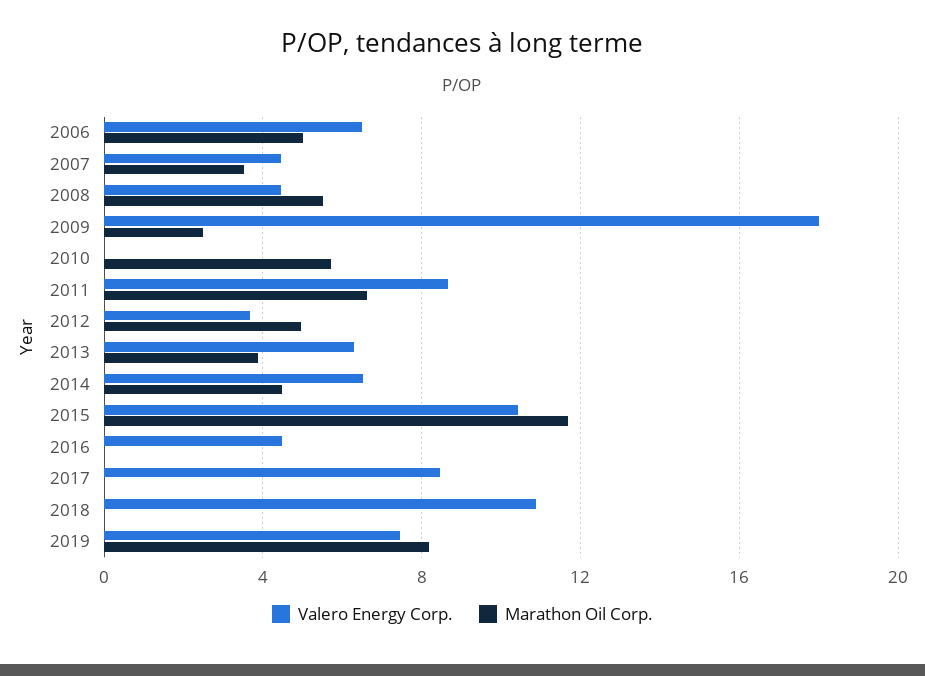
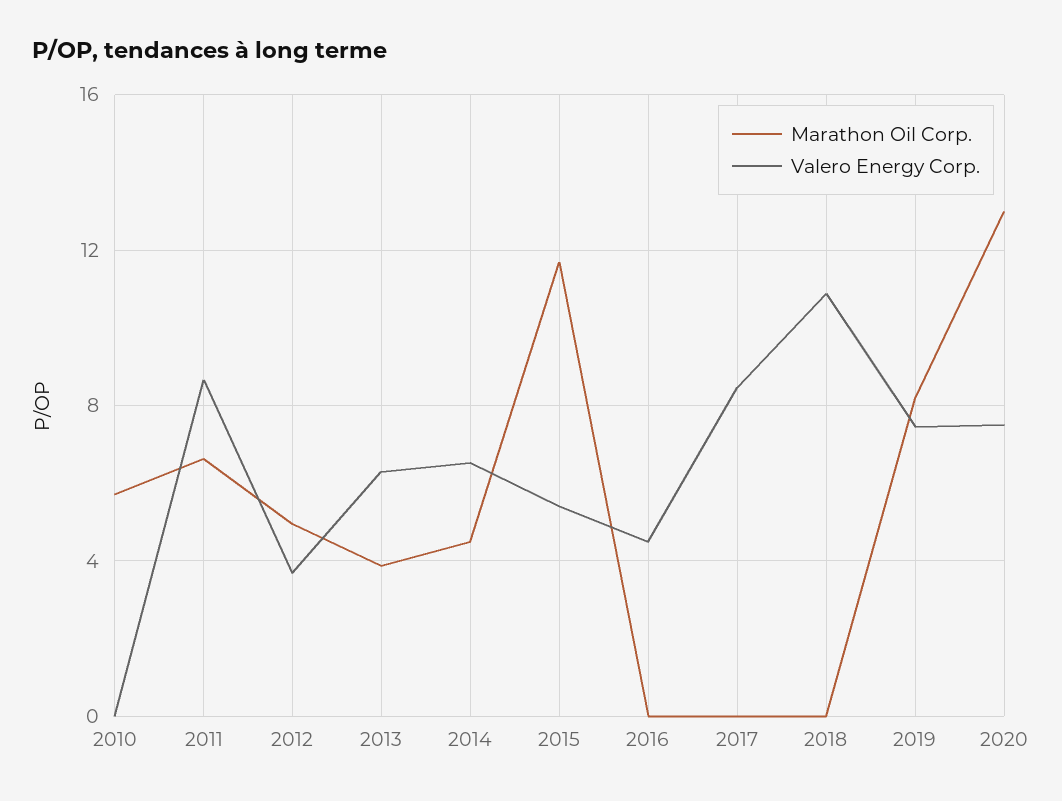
Valero Energy Corp., 2006: 6.5 -> none
Marathon Oil Corp., 2006: 5 -> none
Valero Energy Corp., 2007: 4.5 -> none
Marathon Oil Corp., 2007: 3.5 -> none
Valero Energy Corp., 2008: 4.5 -> none
Marathon Oil Corp., 2008: 5.5 -> none
Valero Energy Corp., 2009: 18 -> none
Marathon Oil Corp., 2009: 2.5 -> none
Valero Energy Corp., 2015: 10.5 -> 5.5
Marathon Oil Corp., 2020: none -> 13
Valero Energy Corp., 2020: none -> 7.5

